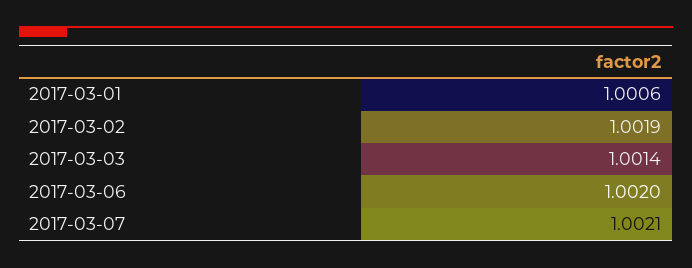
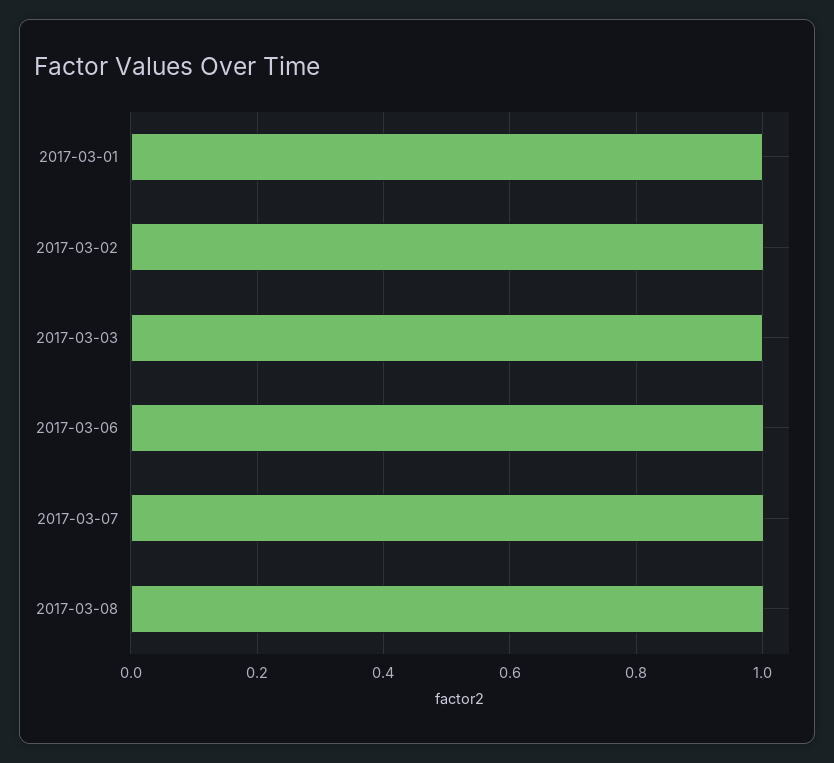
2017-03-08: none -> 1

